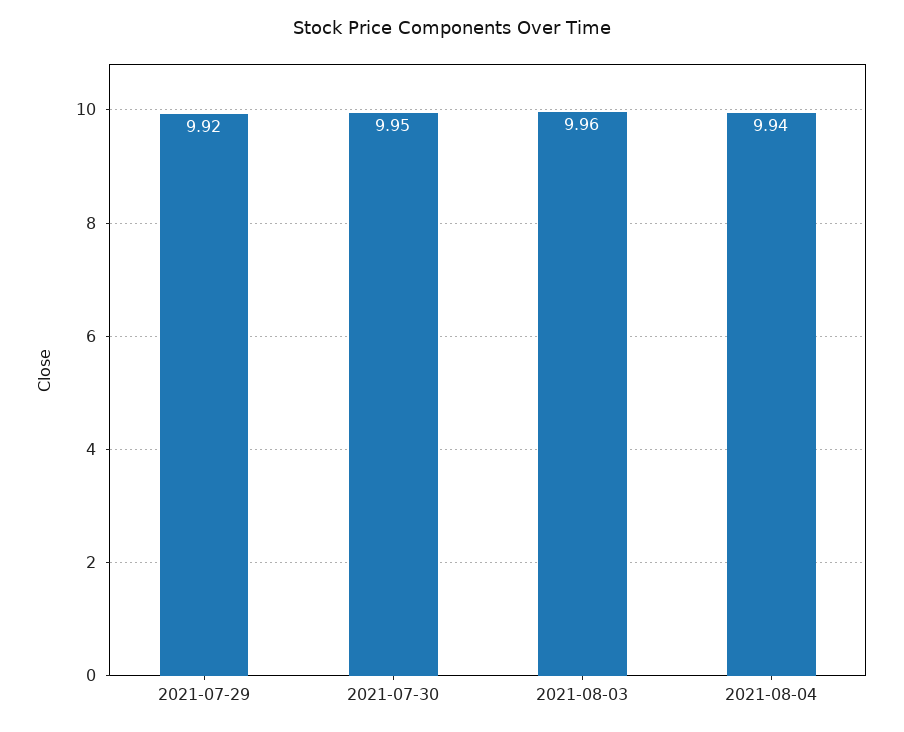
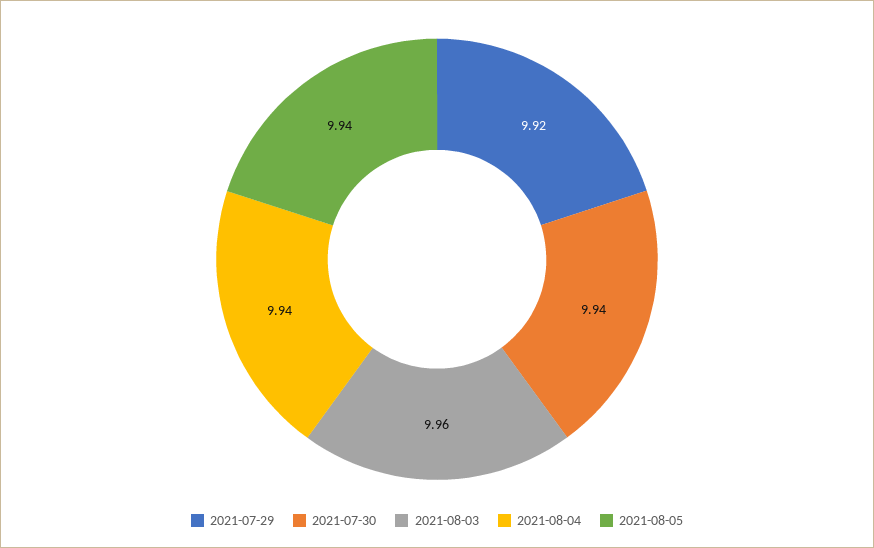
2021-07-30: 9.95 -> 9.94
2021-08-05: none -> 9.94

